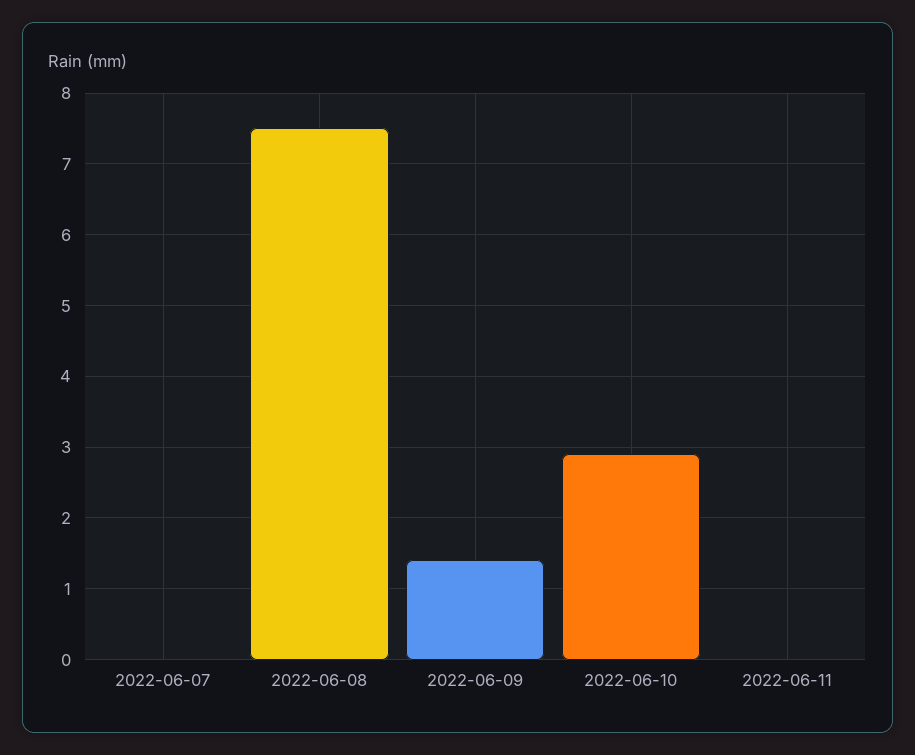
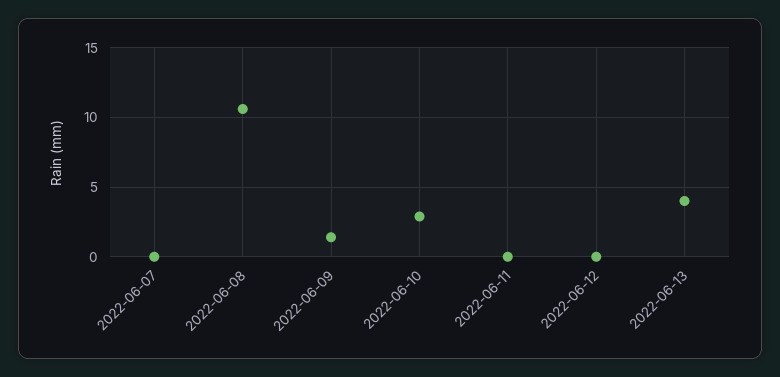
2022-06-08: 7.5 -> 10.5
2022-06-12: none -> 0
2022-06-13: none -> 4

